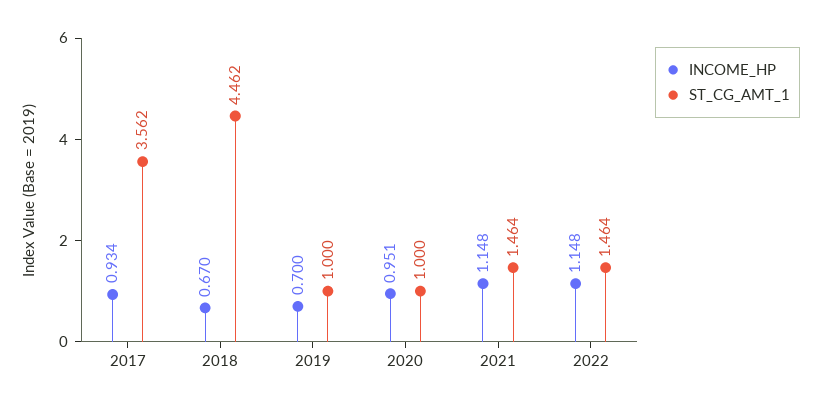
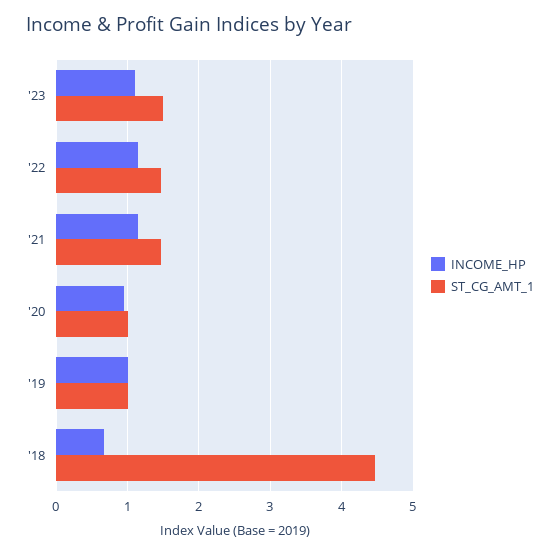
INCOME_HP, 2017: 0.934 -> none
ST_CG_AMT_1, 2017: 3.562 -> none
INCOME_HP, 2019: 0.7 -> 1
INCOME_HP, '23: none -> 1.1
ST_CG_AMT_1, '23: none -> 1.5

